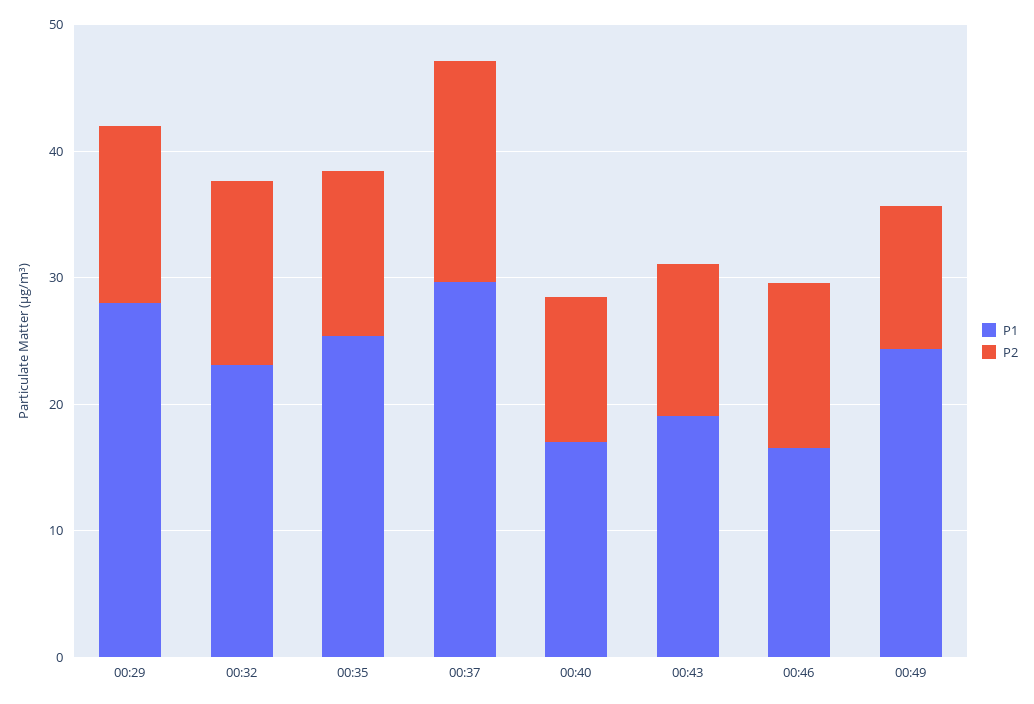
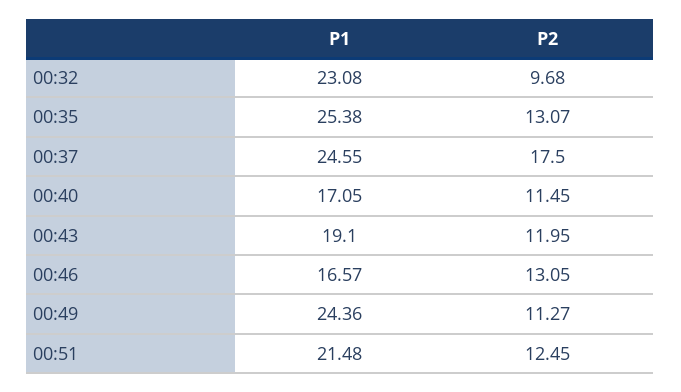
P1, 00:29: 28 -> none
P2, 00:29: 14 -> none
P2, 00:32: 14 -> 9.68
P1, 00:37: 30 -> 24.55
P1, 00:51: none -> 21.48
P2, 00:51: none -> 12.45

